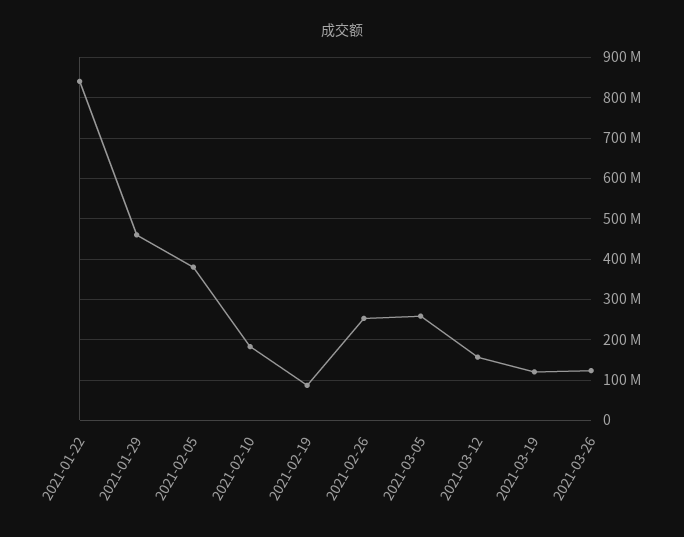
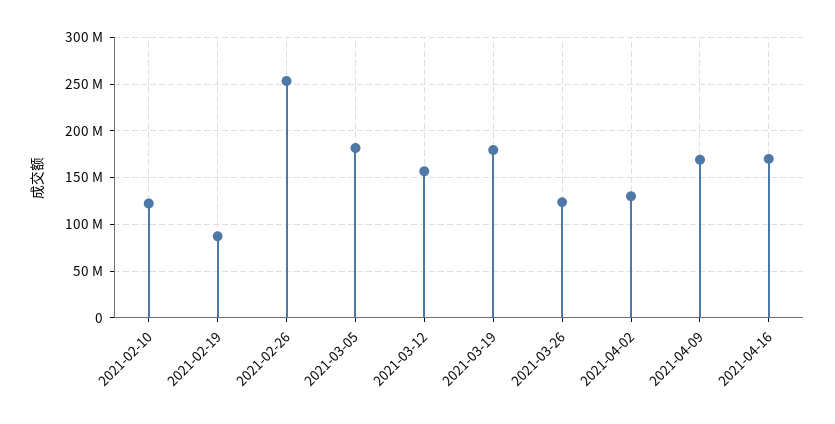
2021-01-22: 840000000 -> none
2021-01-29: 460000000 -> none
2021-02-05: 380000000 -> none
2021-02-10: 180000000 -> 120000000
2021-03-05: 260000000 -> 180000000
2021-03-19: 120000000 -> 180000000
2021-04-02: none -> 130000000
2021-04-09: none -> 170000000
2021-04-16: none -> 170000000

